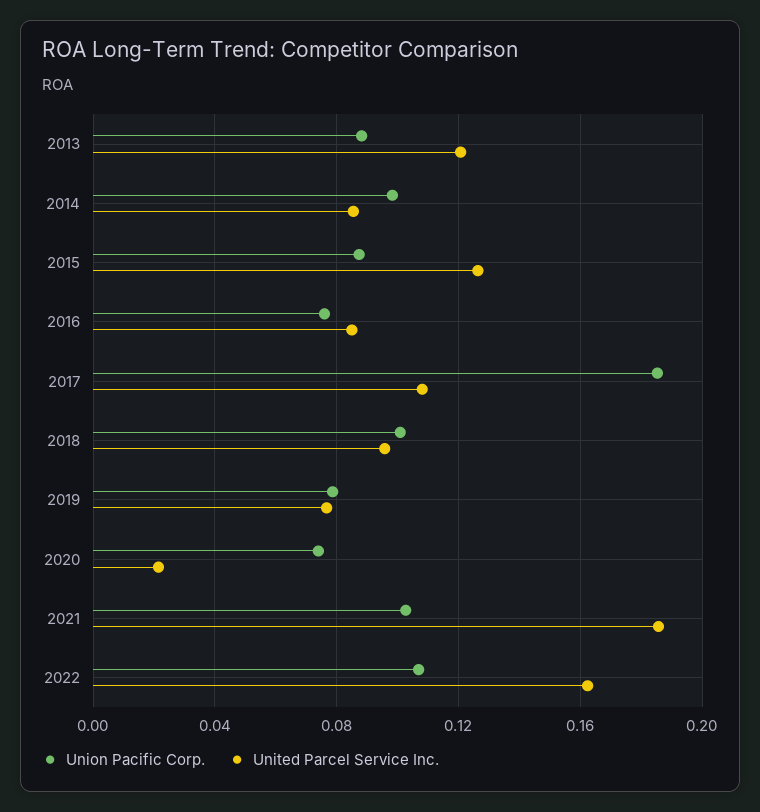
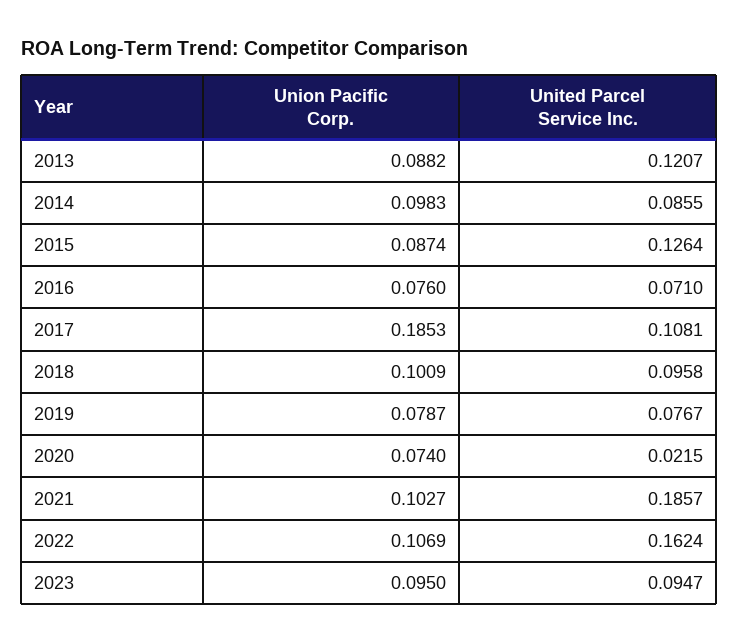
United Parcel Service Inc., 2016: 0.085 -> 0.071
Union Pacific Corp., 2023: none -> 0.095
United Parcel Service Inc., 2023: none -> 0.0947

